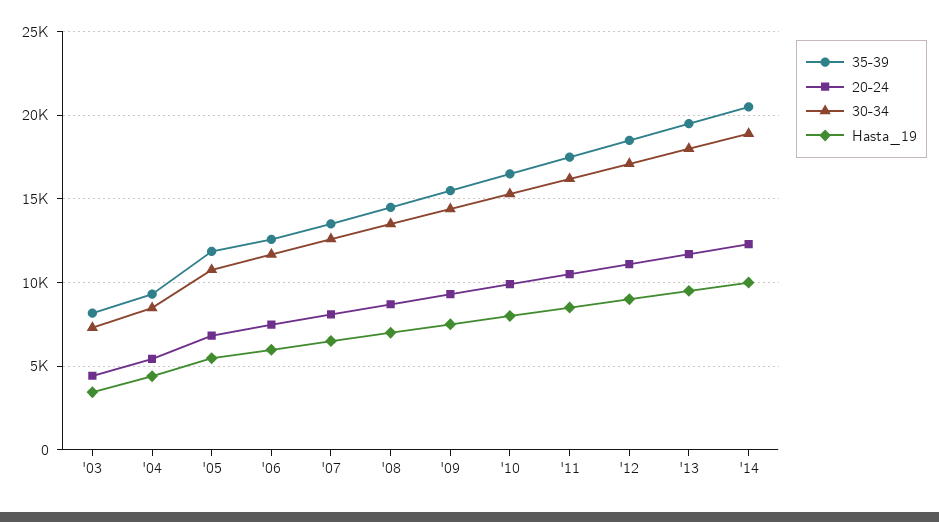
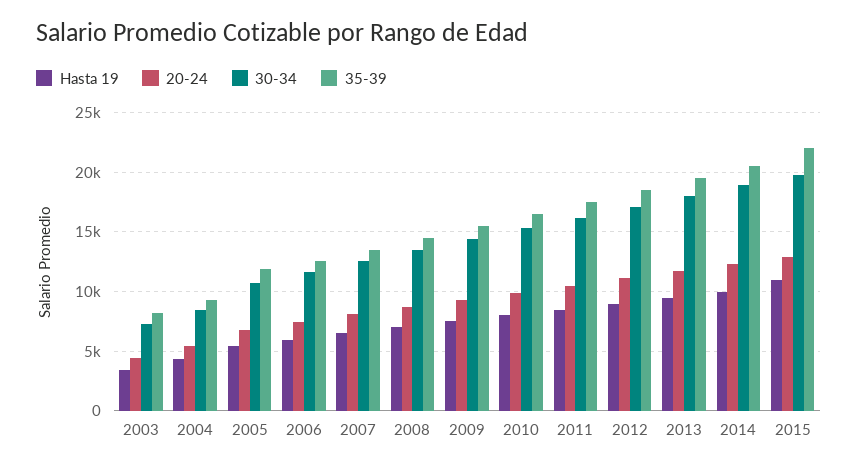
Hasta_19, 2015: none -> 11000
20-24, 2015: none -> 13000
30-34, 2015: none -> 20000
35-39, 2015: none -> 22000

